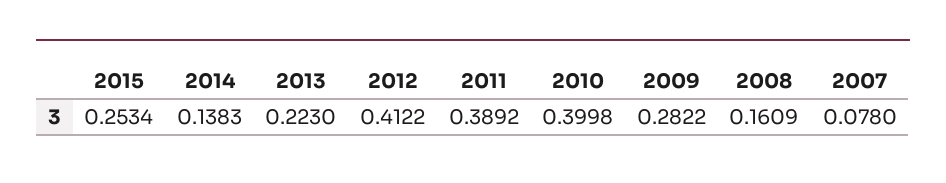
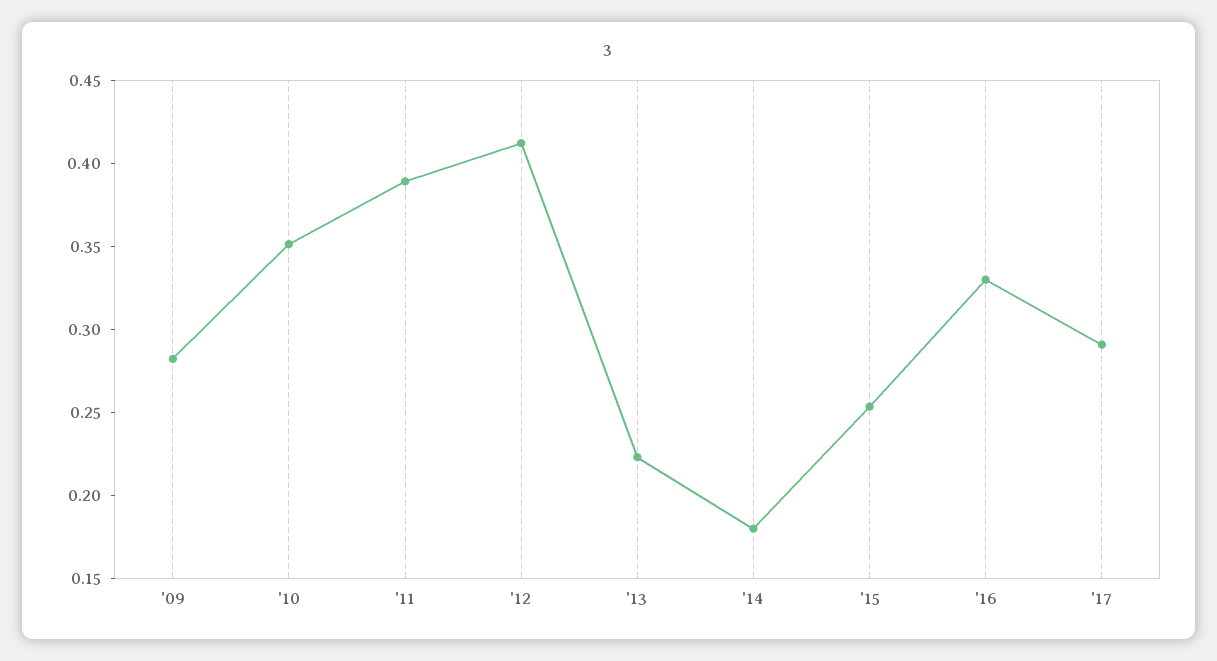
2014: 0.1383 -> 0.18
2010: 0.3998 -> 0.35
2008: 0.1609 -> none
2007: 0.078 -> none
'16: none -> 0.33
'17: none -> 0.29

